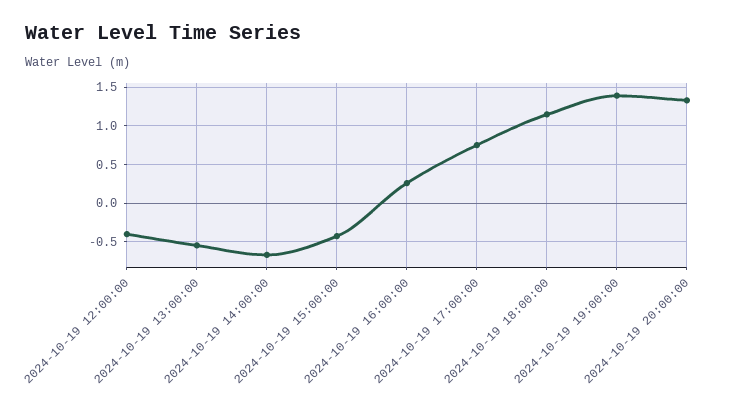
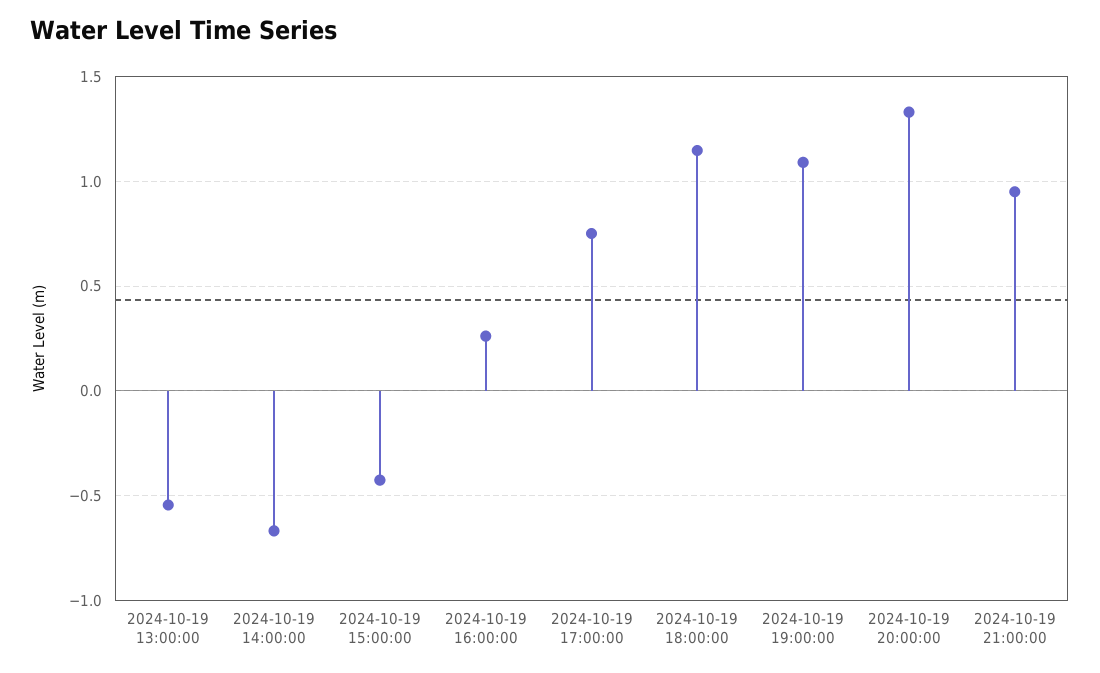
2024-10-19 12:00:00: -0.4 -> none
2024-10-19 19:00:00: 1.4 -> 1.1
2024-10-19 21:00:00: none -> 0.95

